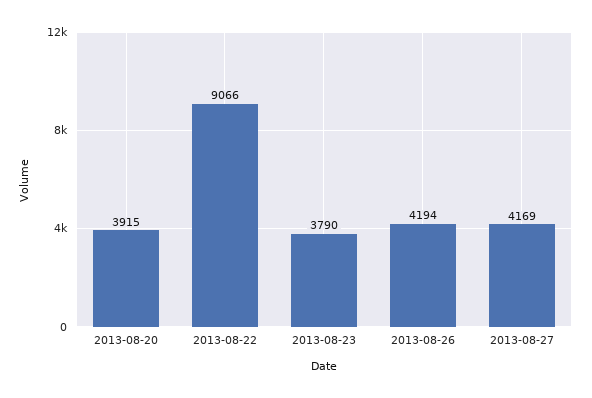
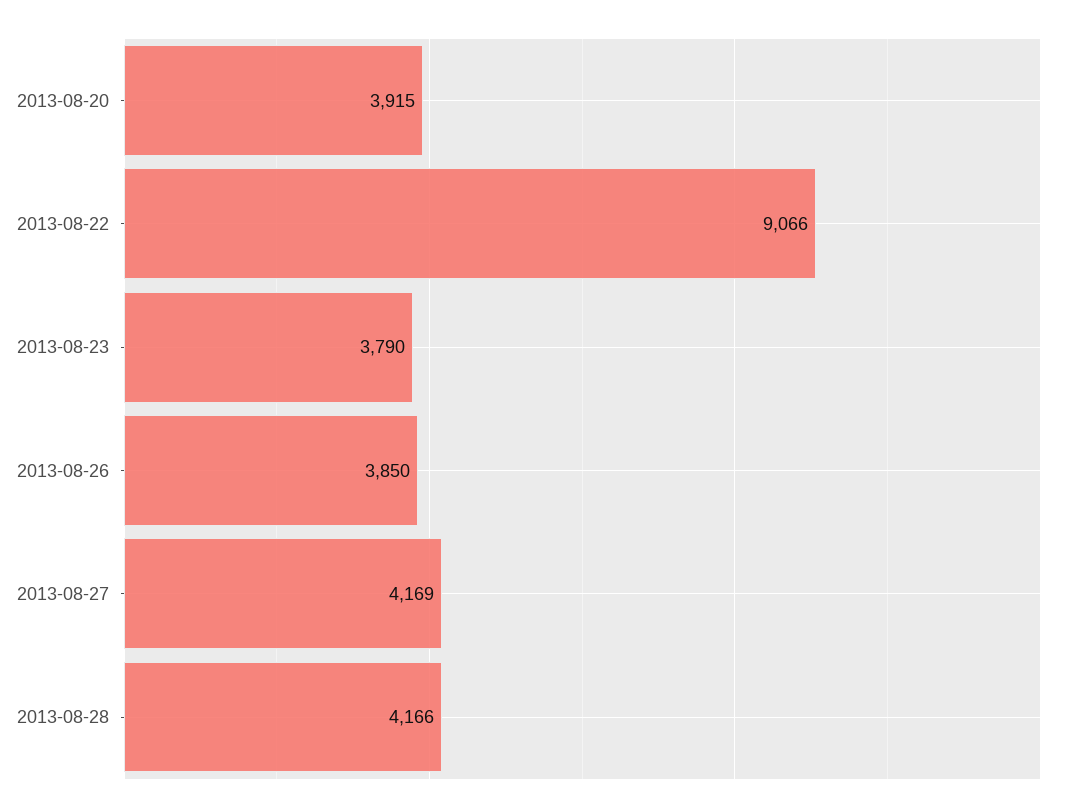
2013-08-26: 4194 -> 3850
2013-08-28: none -> 4166

